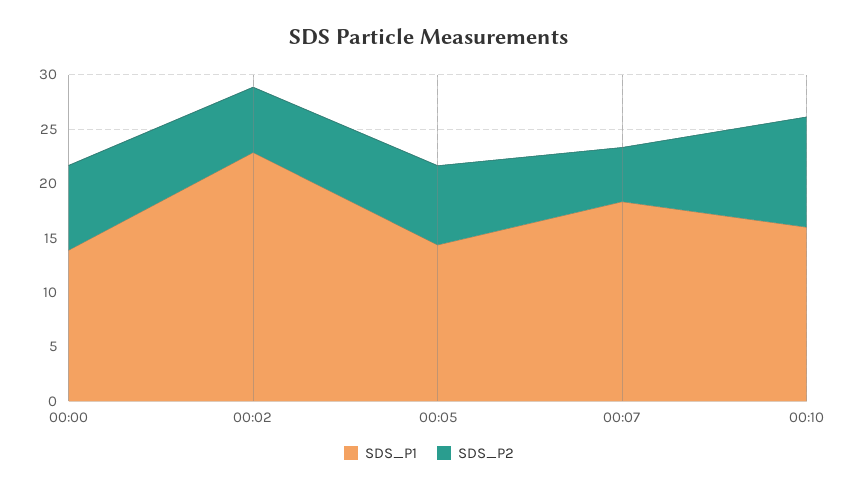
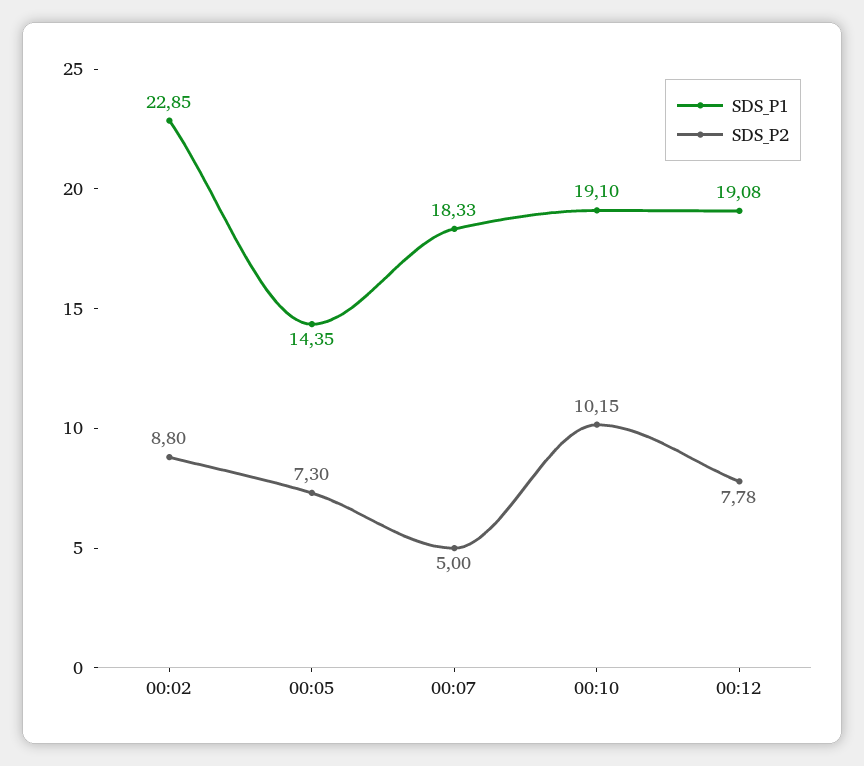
SDS_P1, 00:00: 14 -> none
SDS_P2, 00:00: 8 -> none
SDS_P2, 00:02: 6 -> 8.8
SDS_P1, 00:10: 16 -> 19.1
SDS_P1, 00:12: none -> 19.08
SDS_P2, 00:12: none -> 7.78

